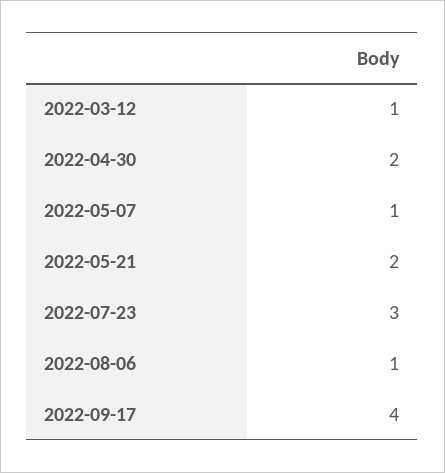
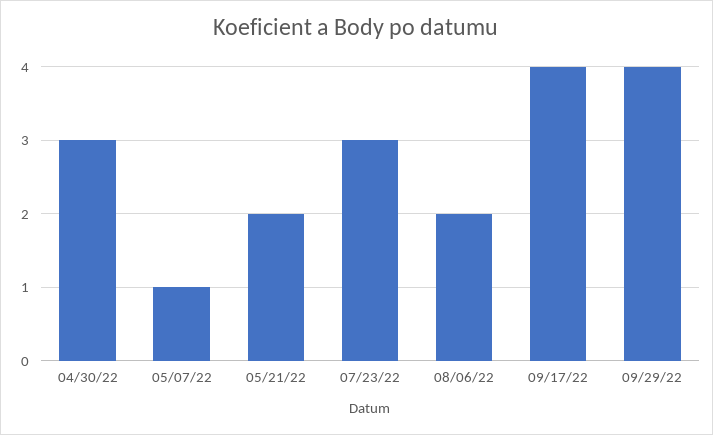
2022-03-12: 1 -> none
2022-04-30: 2 -> 3
2022-08-06: 1 -> 2
09/29/22: none -> 4

